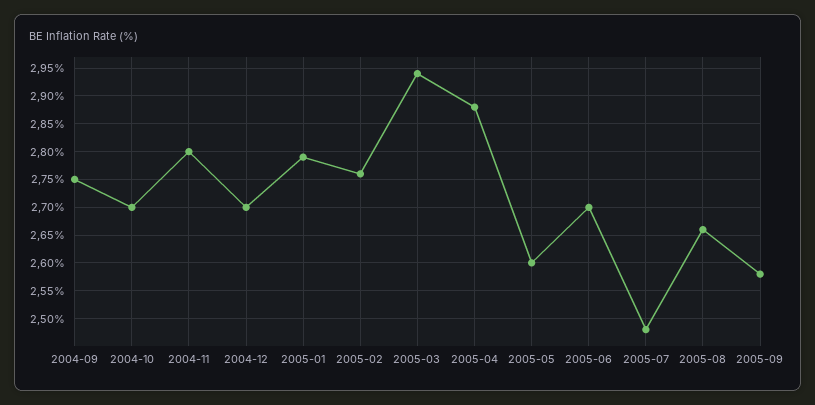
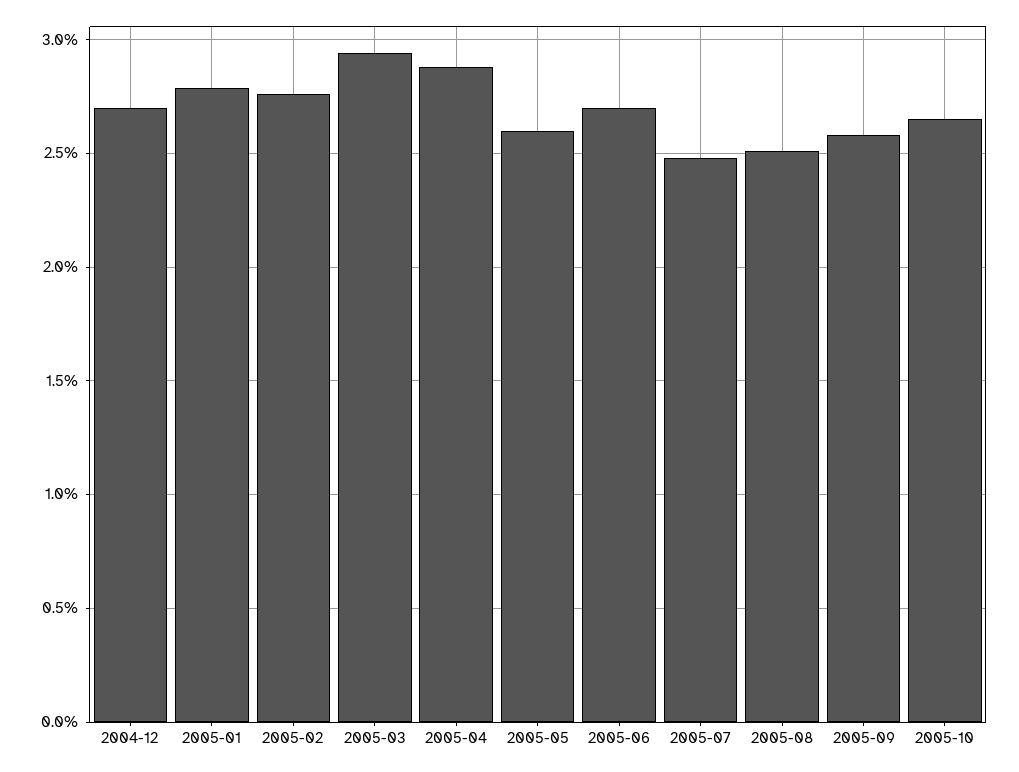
2004-09: 2.75 -> none
2004-10: 2.7 -> none
2004-11: 2.8 -> none
2005-08: 2.65 -> 2.5
2005-10: none -> 2.65

